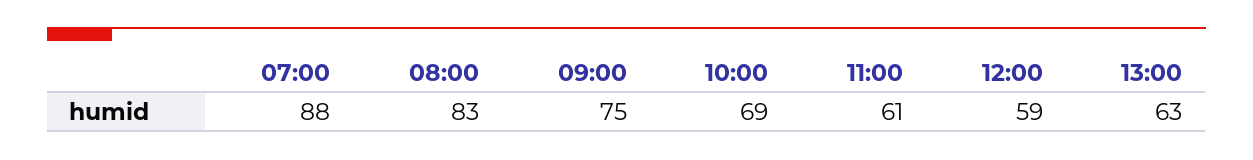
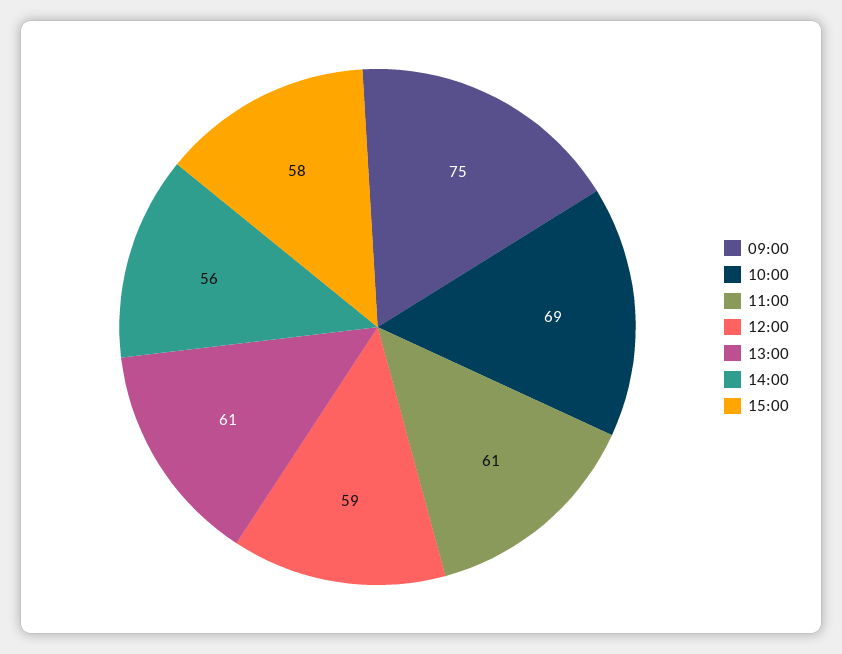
07:00: 88 -> none
08:00: 83 -> none
13:00: 63 -> 61
14:00: none -> 56
15:00: none -> 58

